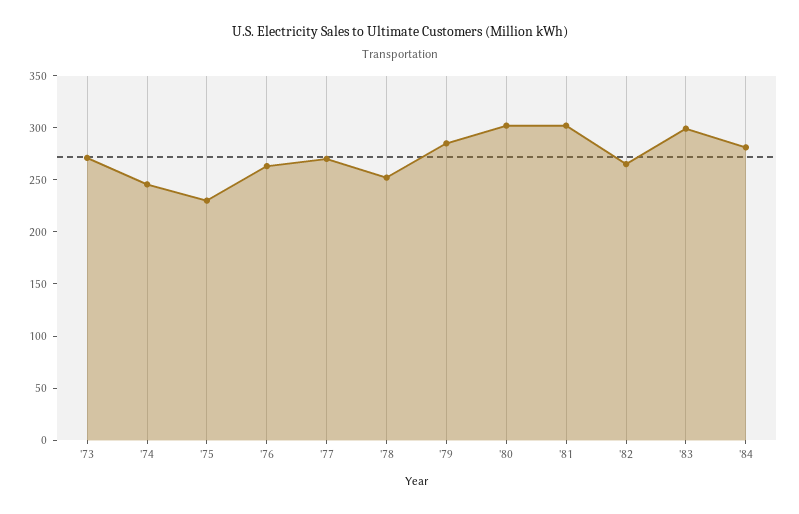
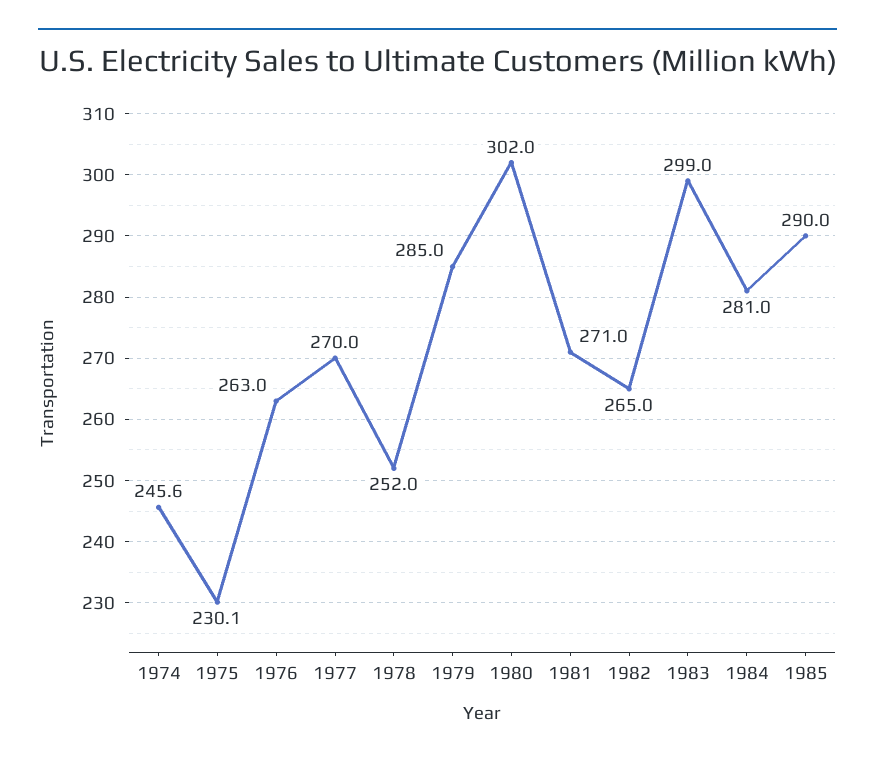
'73: 270 -> none
'81: 300 -> 271
1985: none -> 290

